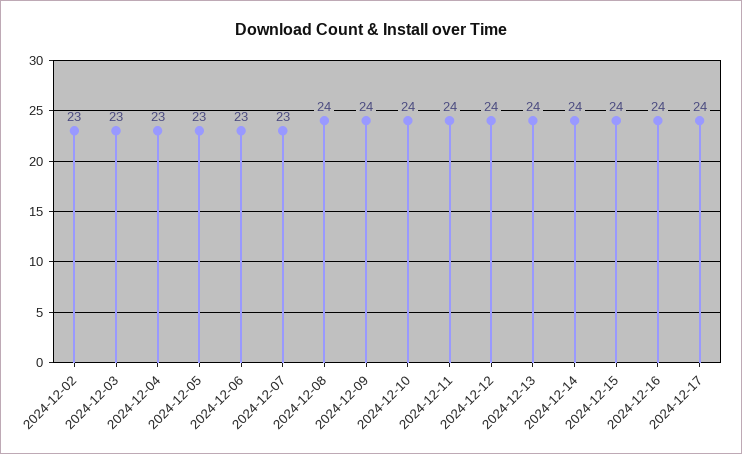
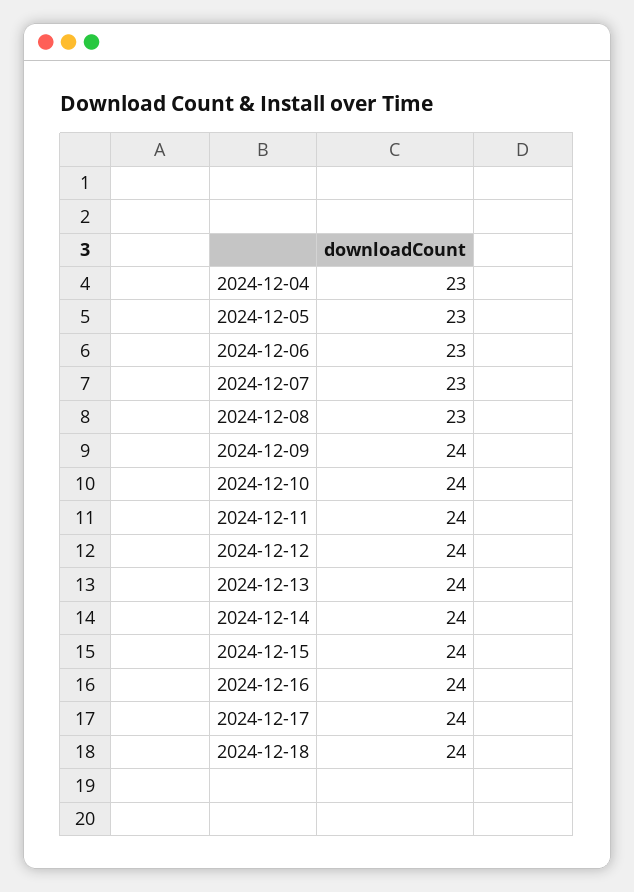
2024-12-02: 23 -> none
2024-12-03: 23 -> none
2024-12-08: 24 -> 23
2024-12-18: none -> 24

